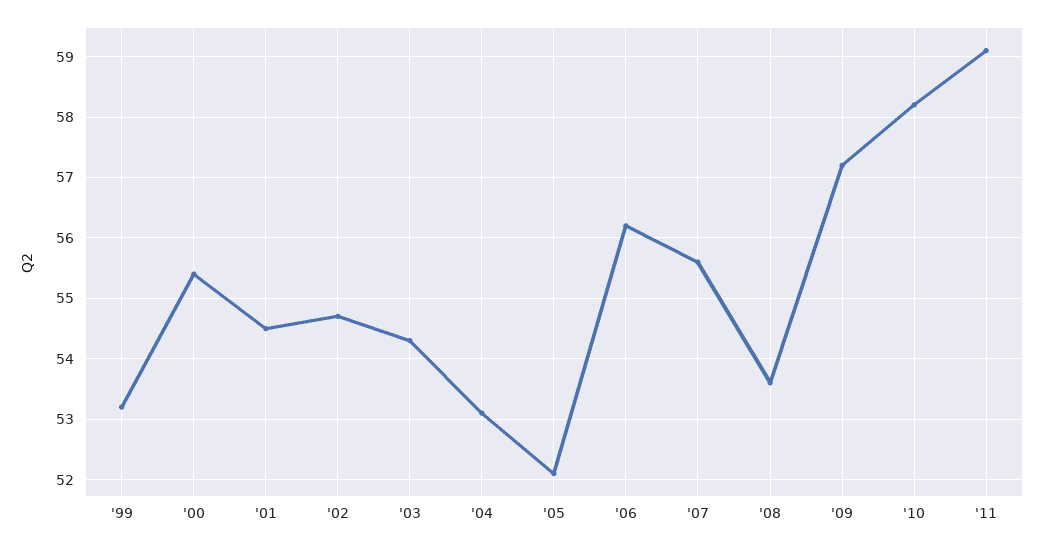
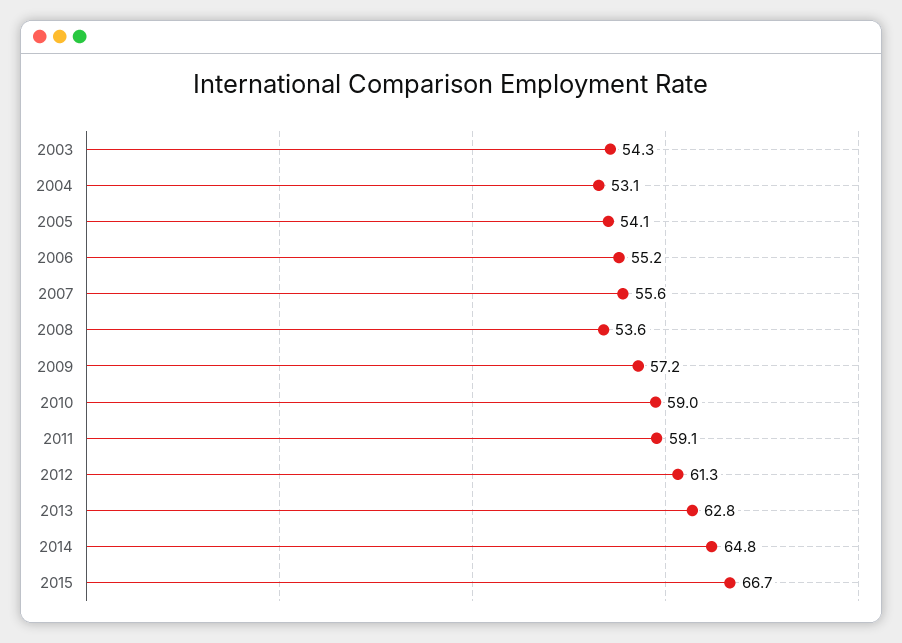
'99: 53.2 -> none
'00: 55.4 -> none
'01: 54.5 -> none
'02: 54.7 -> none
'05: 52.1 -> 54.1
'06: 56.2 -> 55.2
'10: 58.2 -> 59
2012: none -> 61.3
2013: none -> 62.8
2014: none -> 64.8
2015: none -> 66.7

